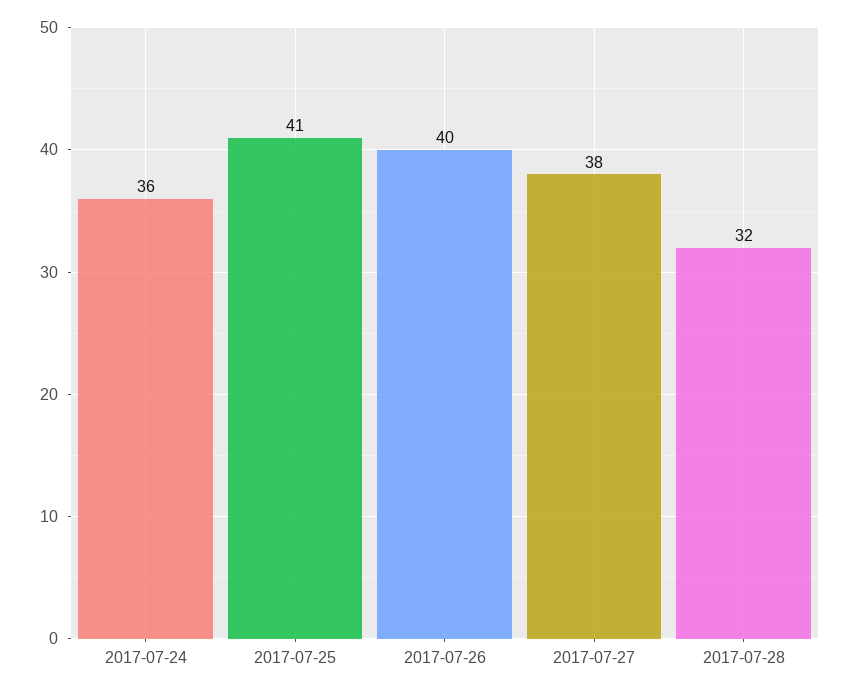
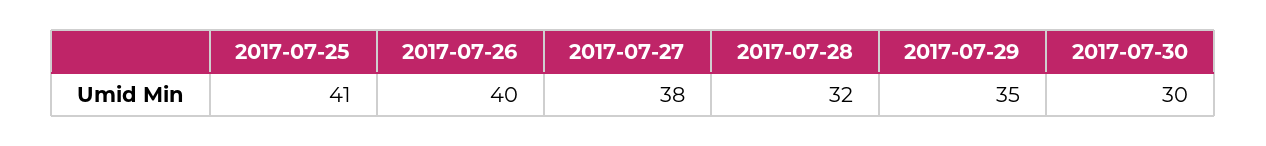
2017-07-24: 36 -> none
2017-07-29: none -> 35
2017-07-30: none -> 30

